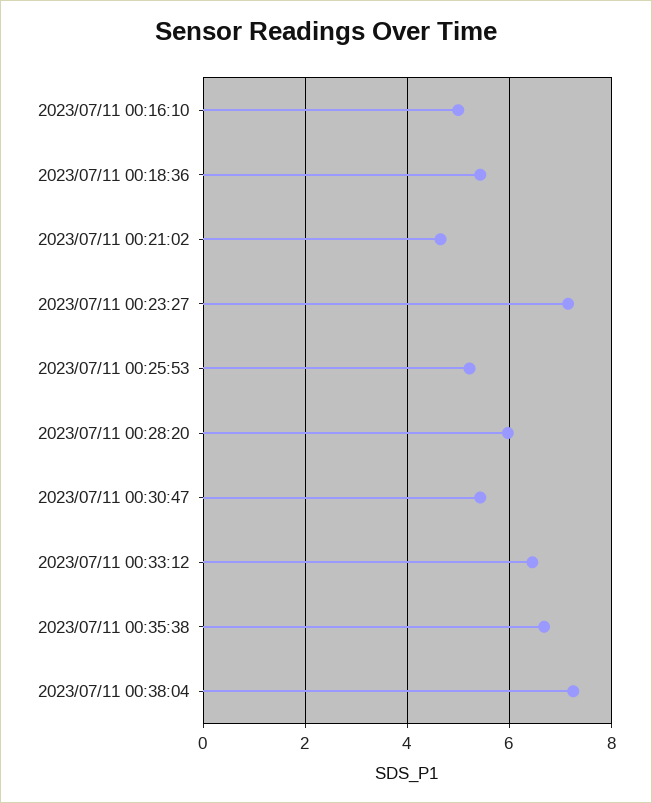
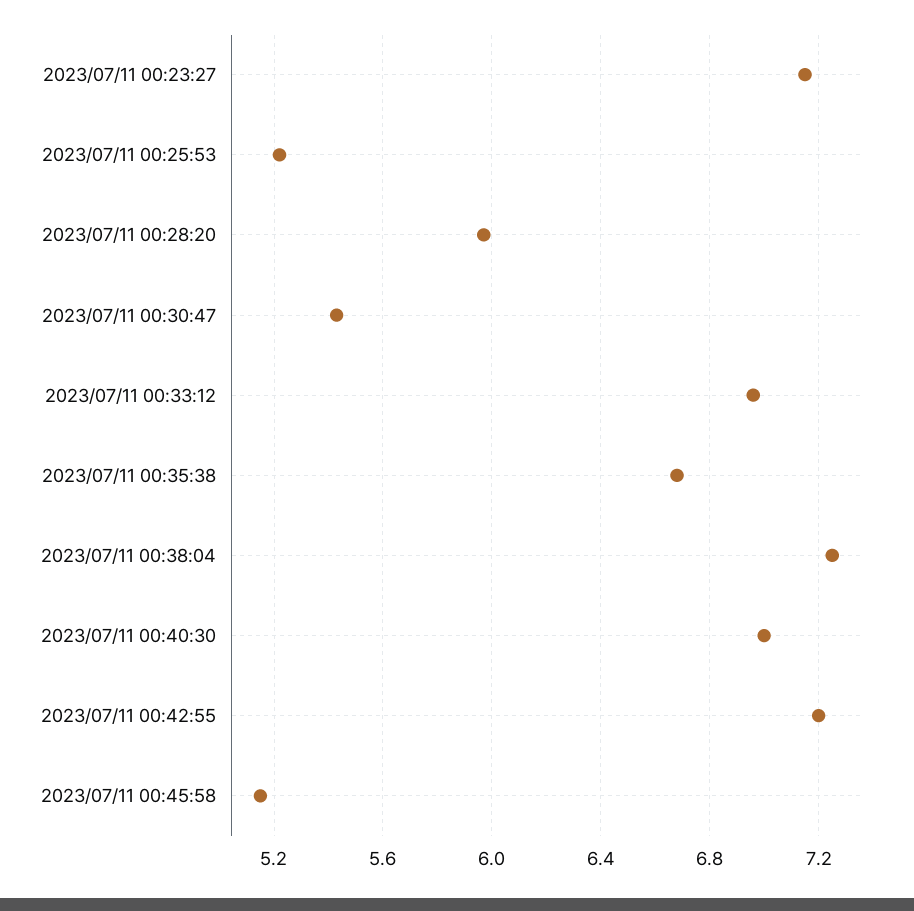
2023/07/11 00:16:10: 5 -> none
2023/07/11 00:18:36: 5.4 -> none
2023/07/11 00:21:02: 4.6 -> none
2023/07/11 00:33:12: 6.4 -> 6.95
2023/07/11 00:40:30: none -> 7
2023/07/11 00:42:55: none -> 7.2
2023/07/11 00:45:58: none -> 5.15

